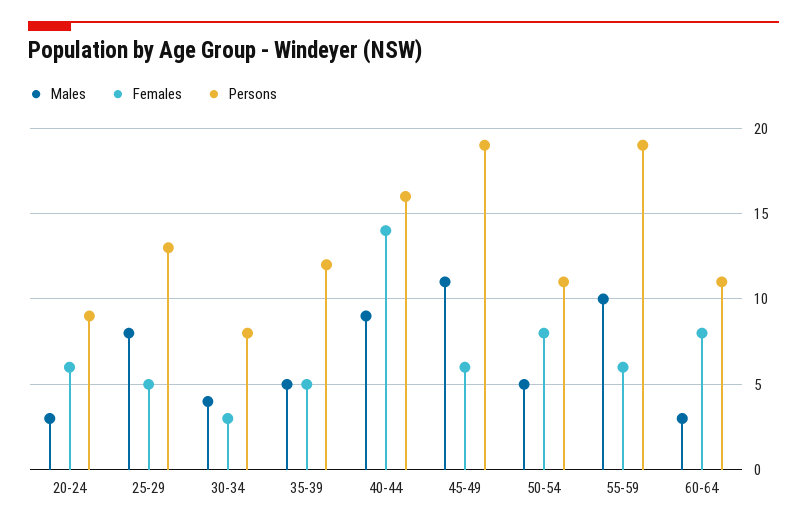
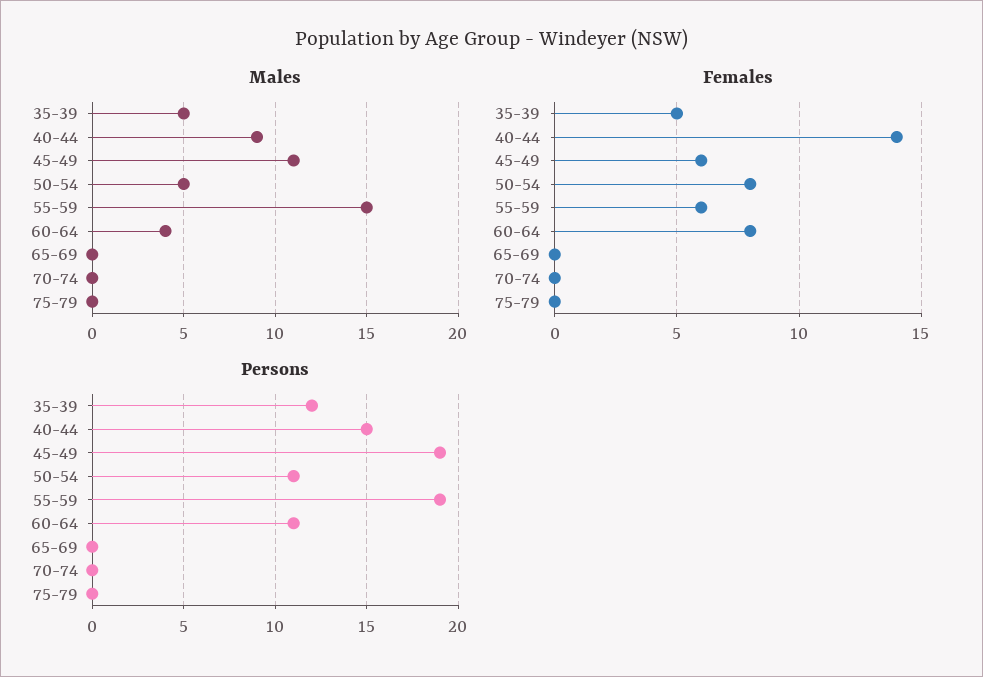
Males, 20-24: 3 -> none
Females, 20-24: 6 -> none
Persons, 20-24: 9 -> none
Males, 25-29: 8 -> none
Females, 25-29: 5 -> none
Persons, 25-29: 13 -> none
Males, 30-34: 4 -> none
Females, 30-34: 3 -> none
Persons, 30-34: 8 -> none
Persons, 40-44: 16 -> 15
Males, 55-59: 10 -> 15
Males, 60-64: 3 -> 4
Males, 65-69: none -> 0
Males, 70-74: none -> 0
Males, 75-79: none -> 0
Females, 65-69: none -> 0
Females, 70-74: none -> 0
Females, 75-79: none -> 0
Persons, 65-69: none -> 0
Persons, 70-74: none -> 0
Persons, 75-79: none -> 0

